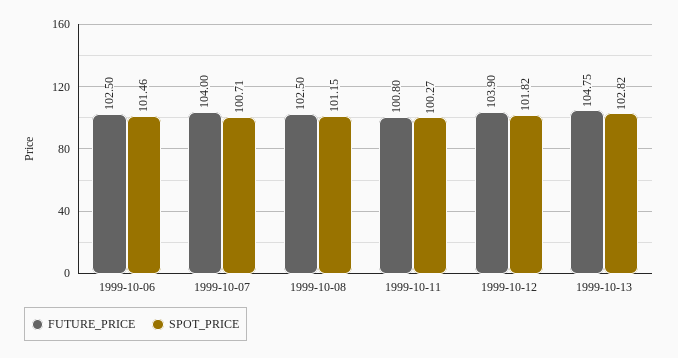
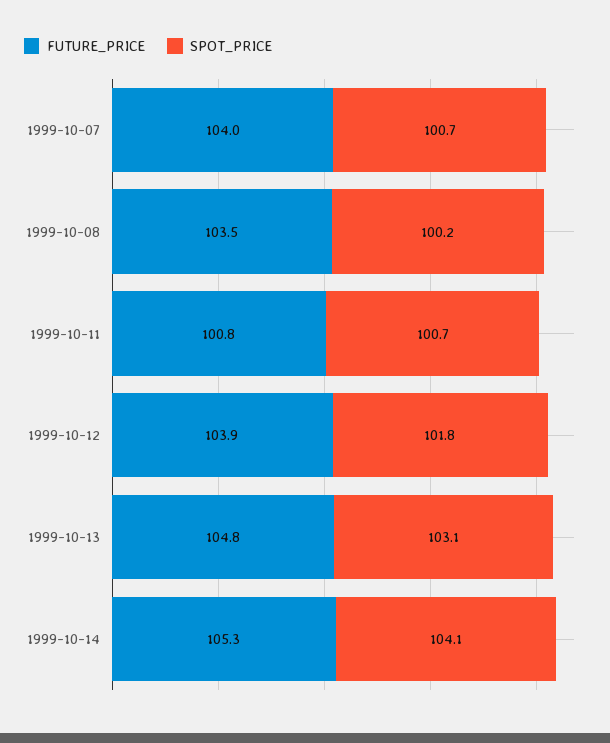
FUTURE_PRICE, 1999-10-06: 102.5 -> none
SPOT_PRICE, 1999-10-06: 101.46 -> none
FUTURE_PRICE, 1999-10-08: 102.5 -> 103.5
SPOT_PRICE, 1999-10-08: 101.15 -> 100.2
SPOT_PRICE, 1999-10-11: 100.27 -> 100.7
SPOT_PRICE, 1999-10-13: 102.82 -> 103.1
FUTURE_PRICE, 1999-10-14: none -> 105.3
SPOT_PRICE, 1999-10-14: none -> 104.1

